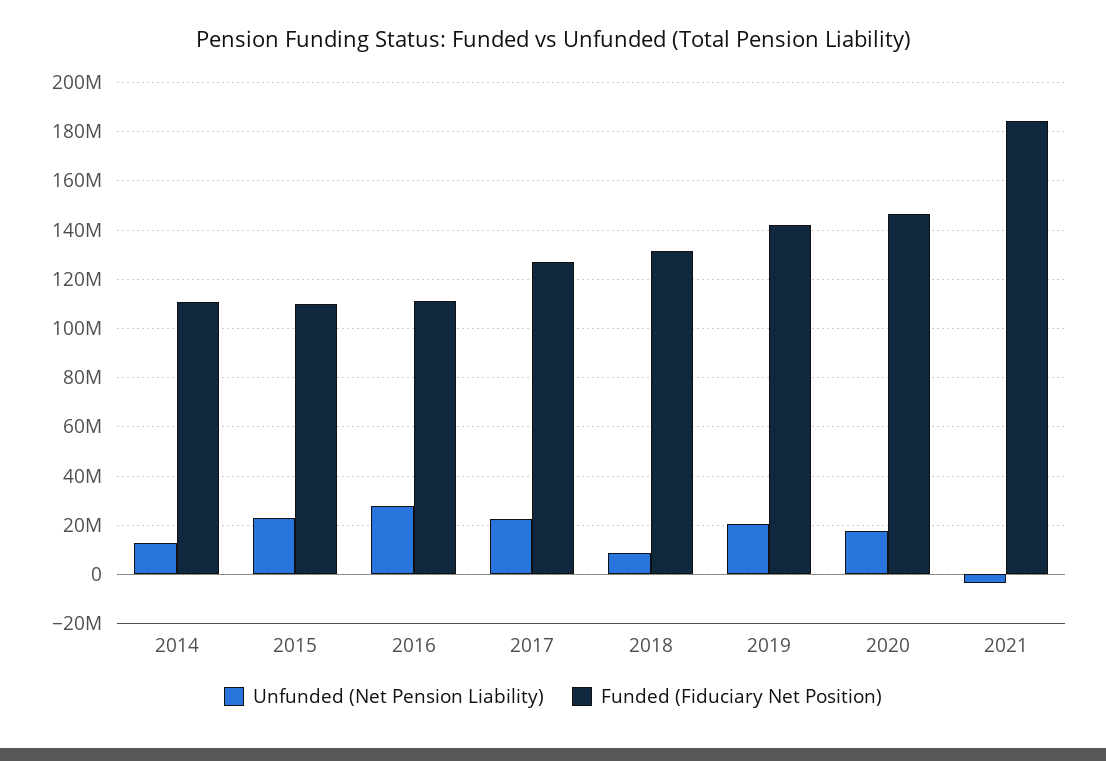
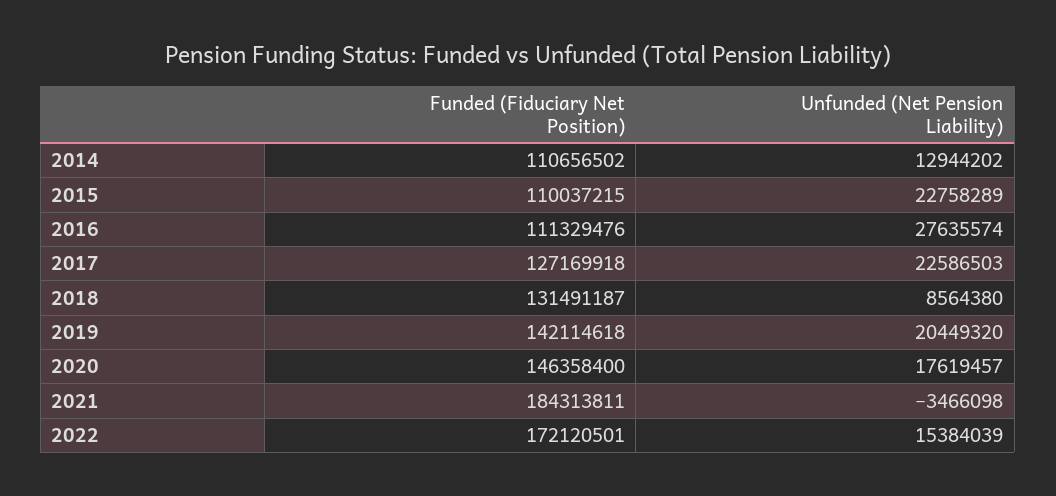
Funded (Fiduciary Net Position), 2022: none -> 172120501
Unfunded (Net Pension Liability), 2022: none -> 15384039

